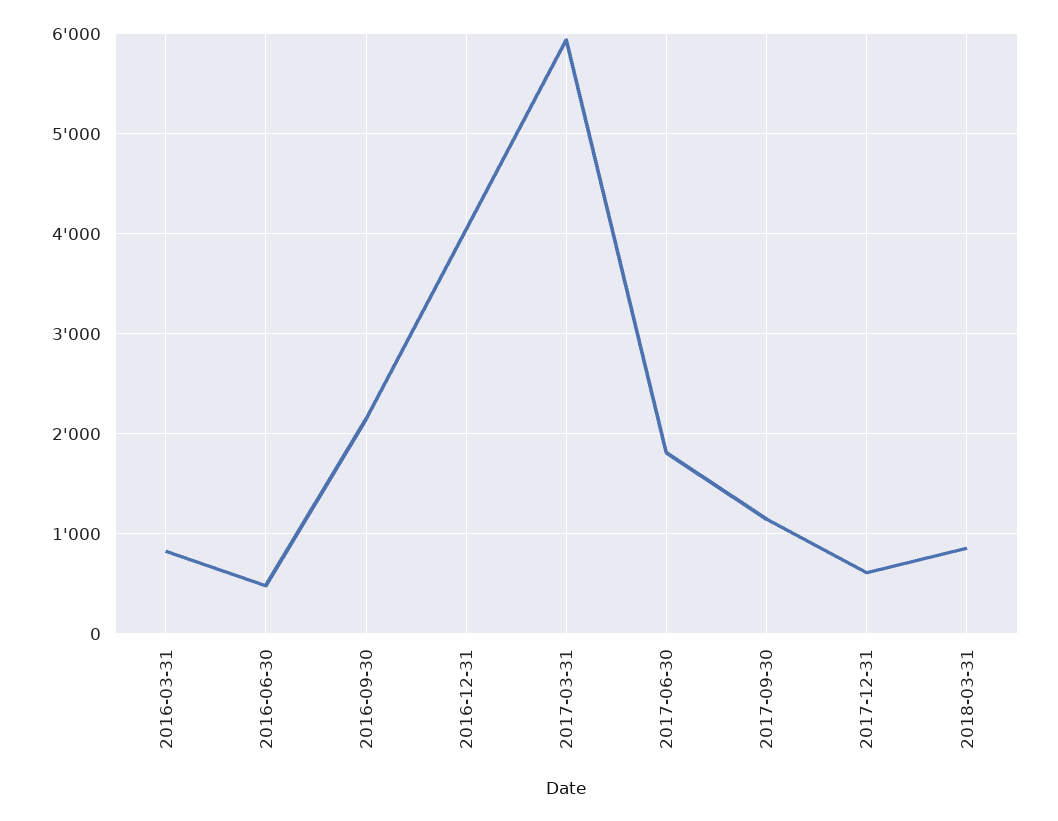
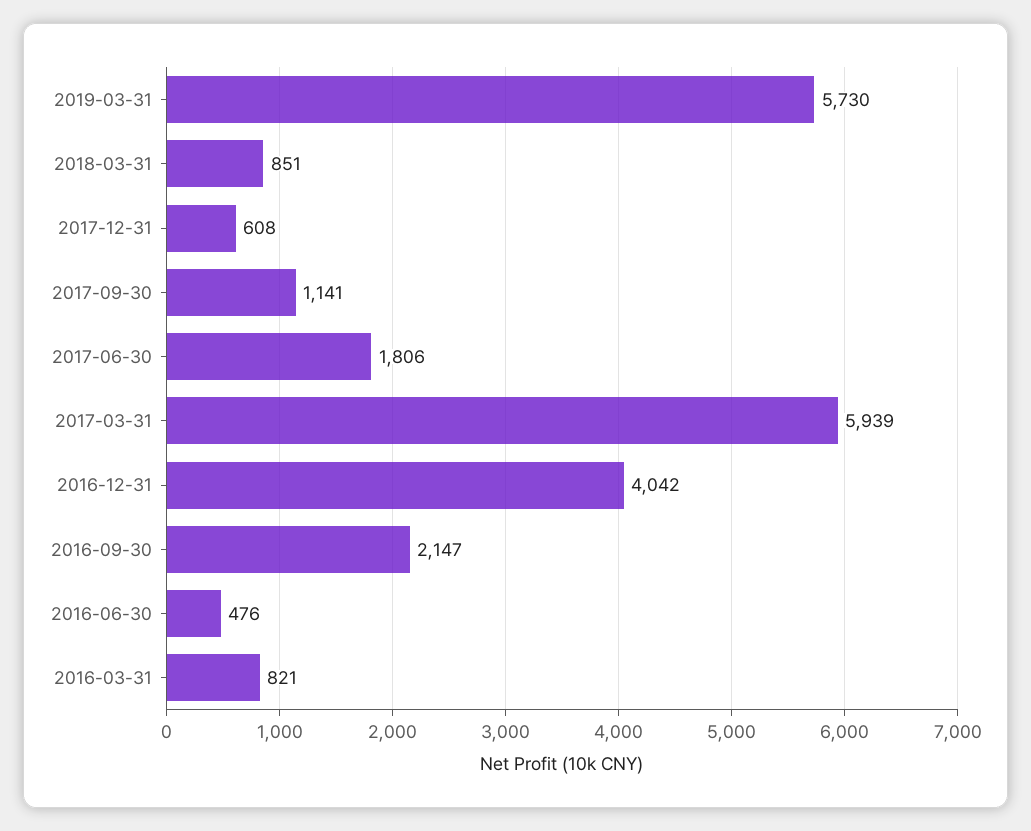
2019-03-31: none -> 5730

